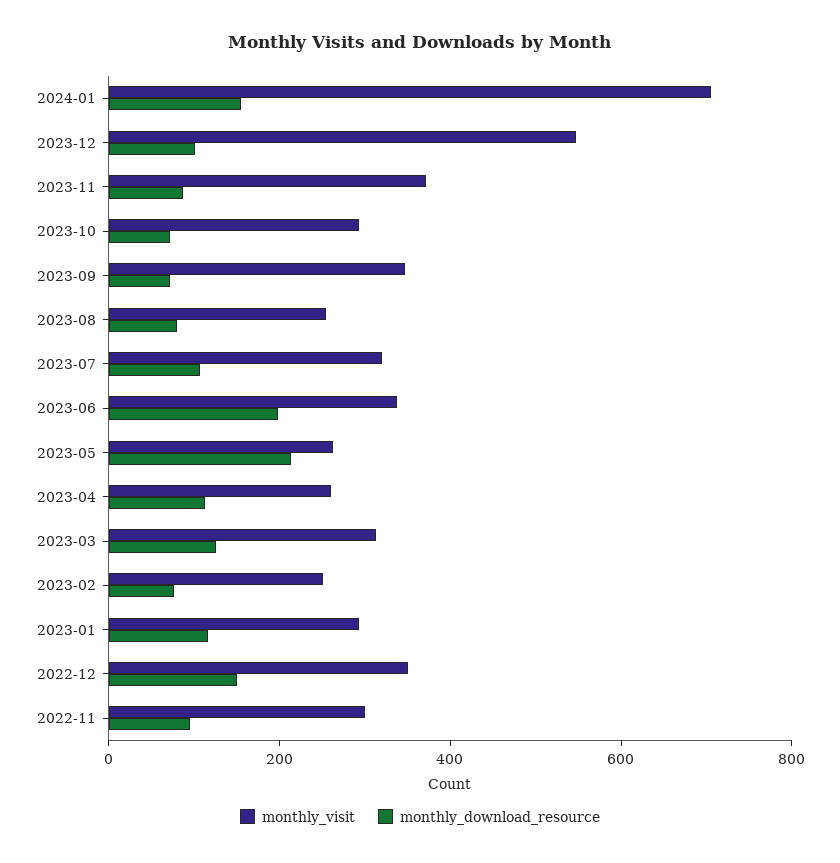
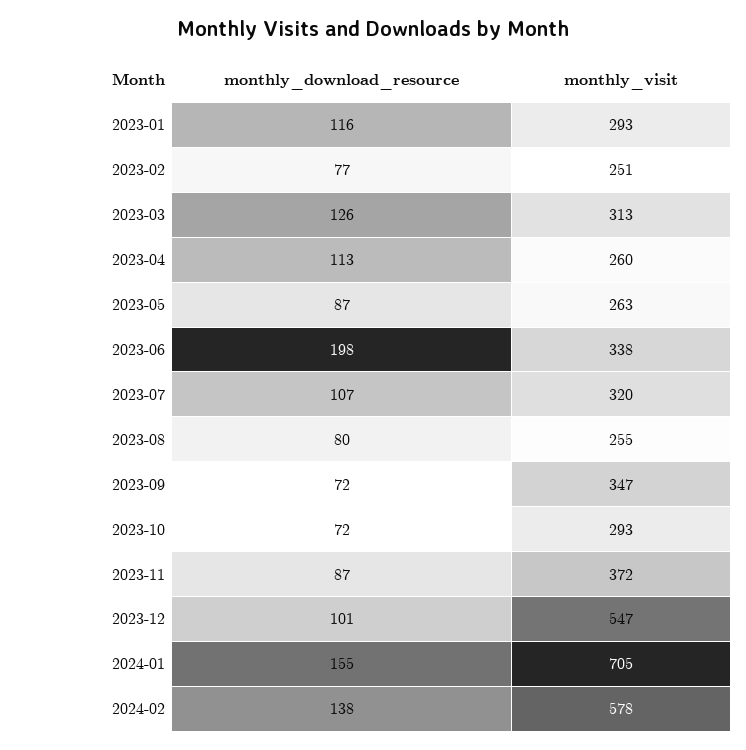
monthly_download_resource, 2023-05: 200 -> 87
monthly_visit, 2022-12: 350 -> none
monthly_download_resource, 2022-12: 150 -> none
monthly_visit, 2022-11: 300 -> none
monthly_download_resource, 2022-11: 100 -> none
monthly_download_resource, 2024-02: none -> 138
monthly_visit, 2024-02: none -> 578

